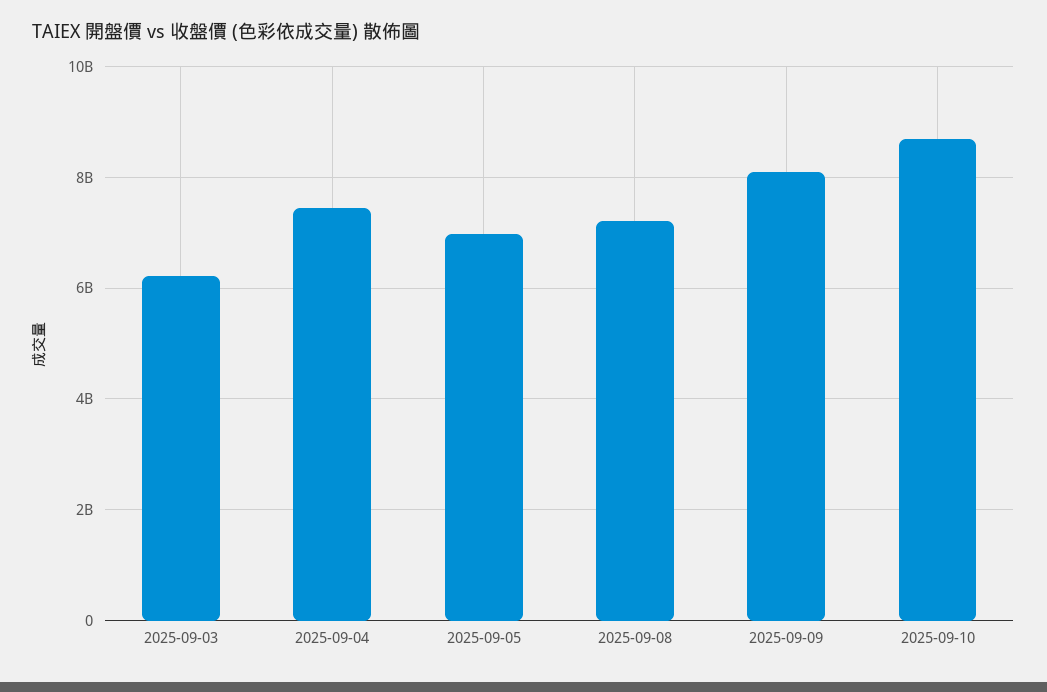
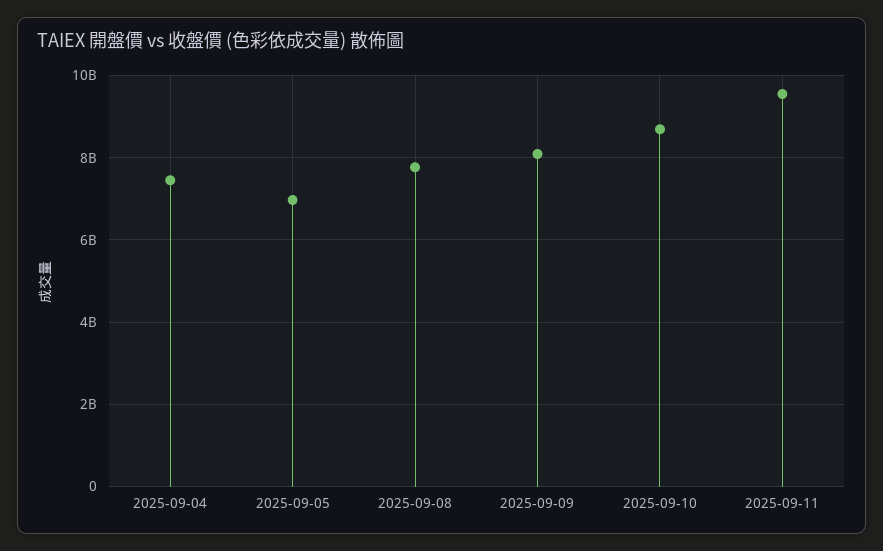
2025-09-03: 6200000000 -> none
2025-09-08: 7200000000 -> 7800000000
2025-09-11: none -> 9600000000

